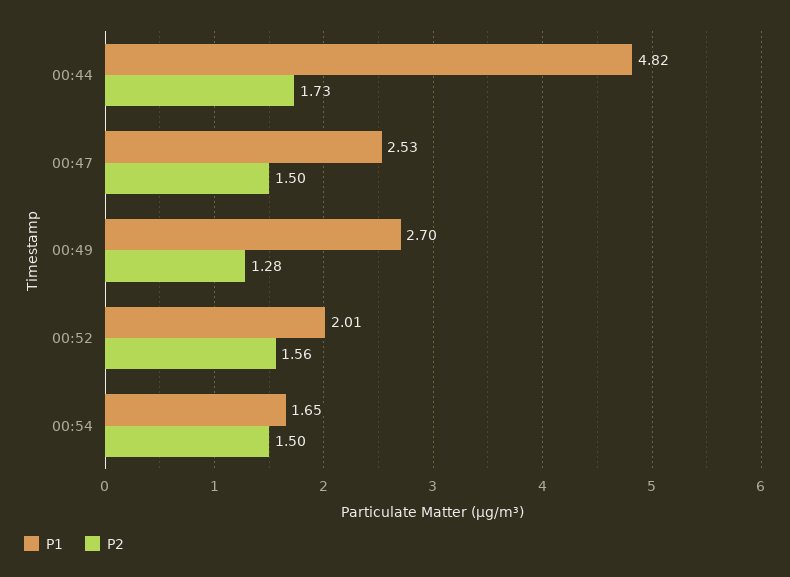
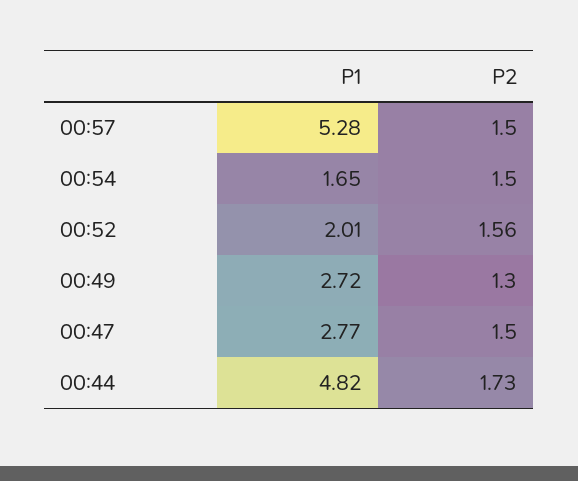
P1, 00:47: 2.53 -> 2.77
P1, 00:49: 2.7 -> 2.72
P2, 00:49: 1.28 -> 1.3
P1, 00:57: none -> 5.28
P2, 00:57: none -> 1.5

